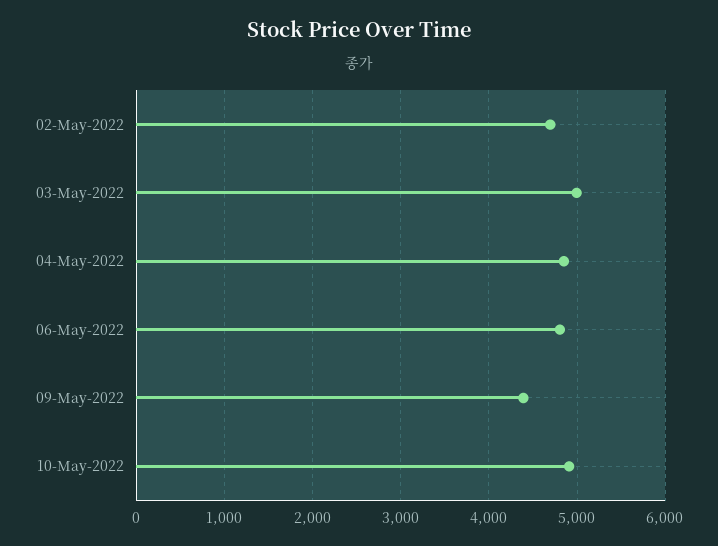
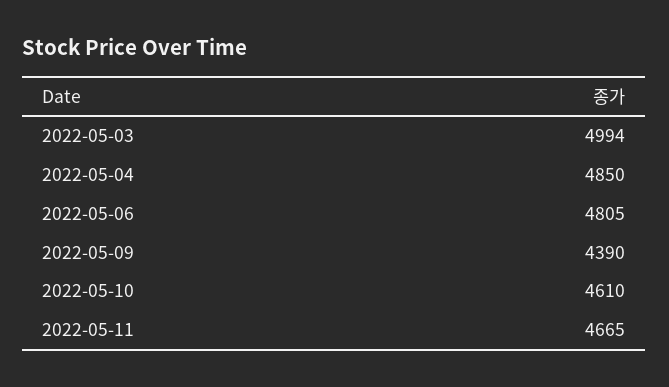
02-May-2022: 4700 -> none
10-May-2022: 4900 -> 4610
2022-05-11: none -> 4665

